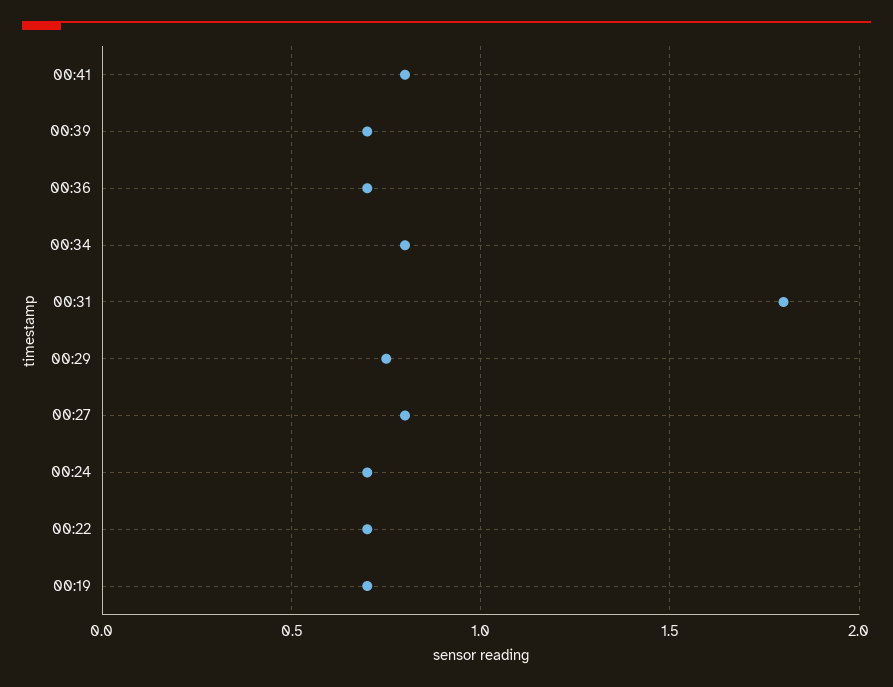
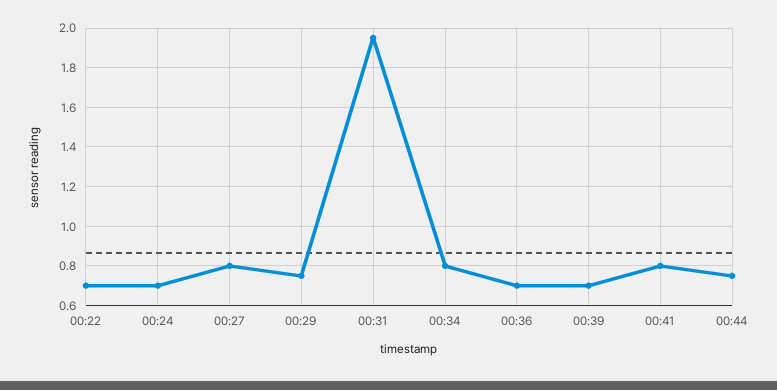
00:31: 1.8 -> 1.95
00:19: 0.7 -> none
00:44: none -> 0.75

